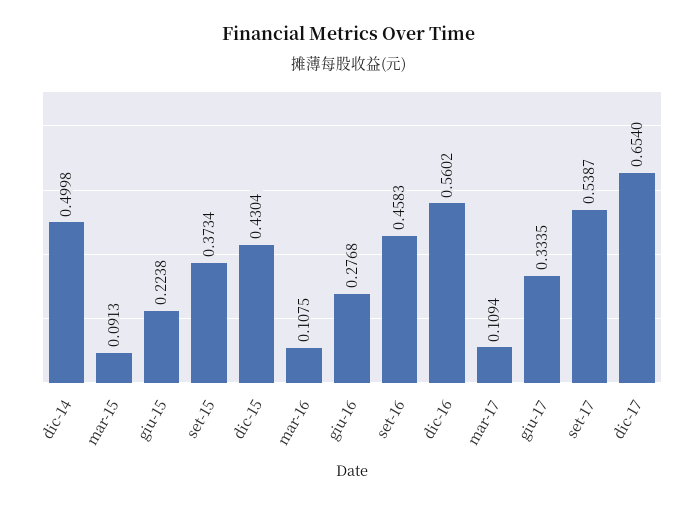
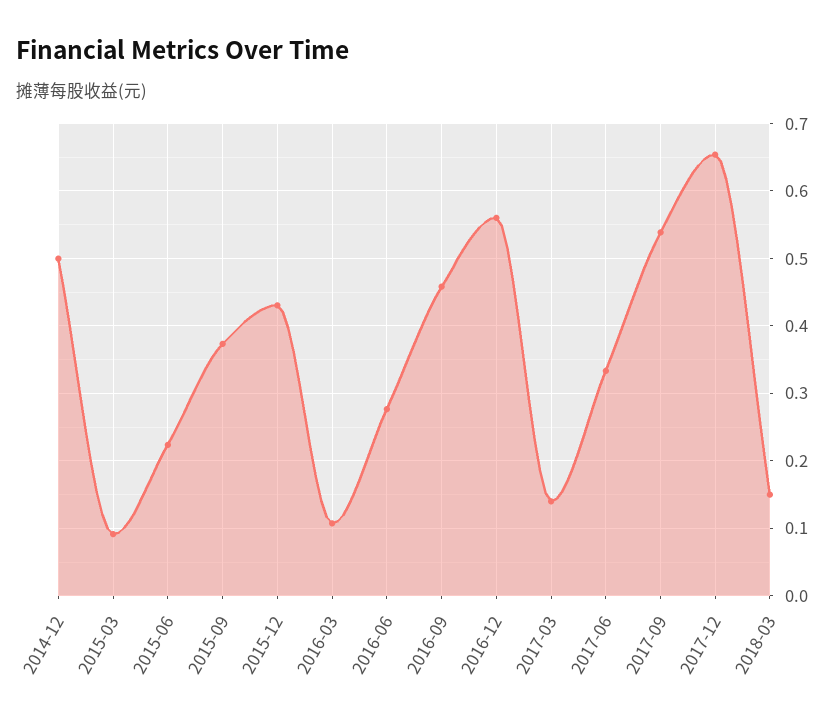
mar-17: 0.1094 -> 0.14
2018-03: none -> 0.15

